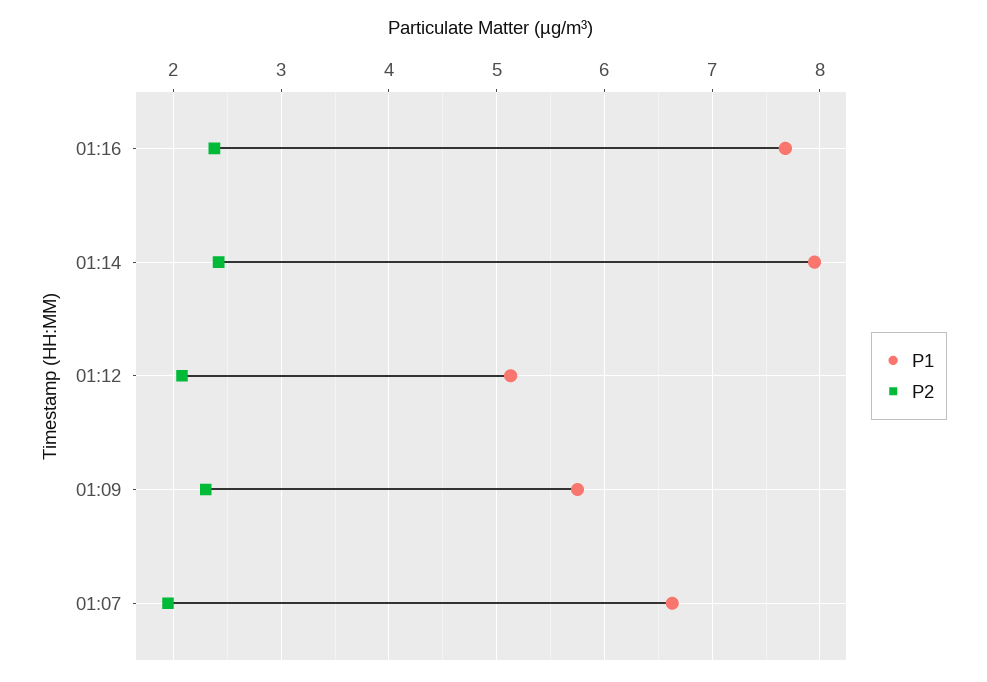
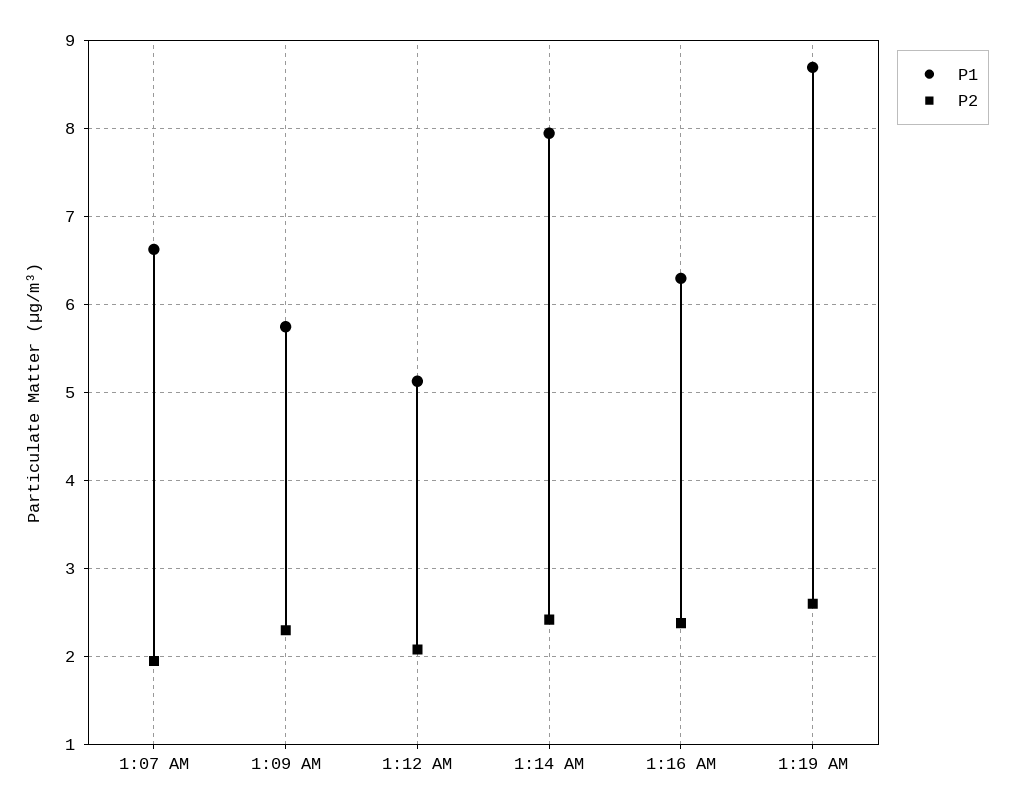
P1, 01:16: 7.7 -> 6.3
P1, 1:19 AM: none -> 8.7
P2, 1:19 AM: none -> 2.6

